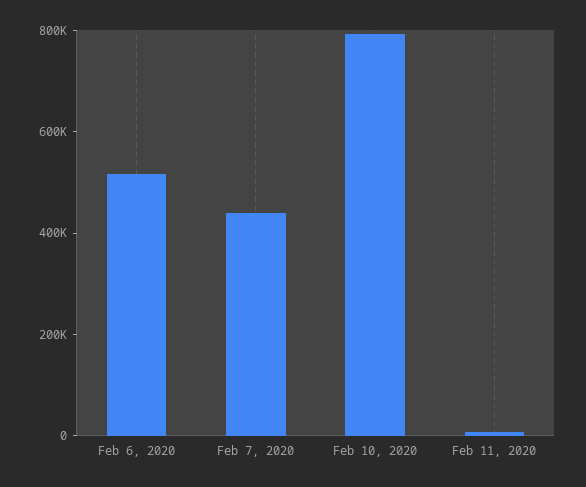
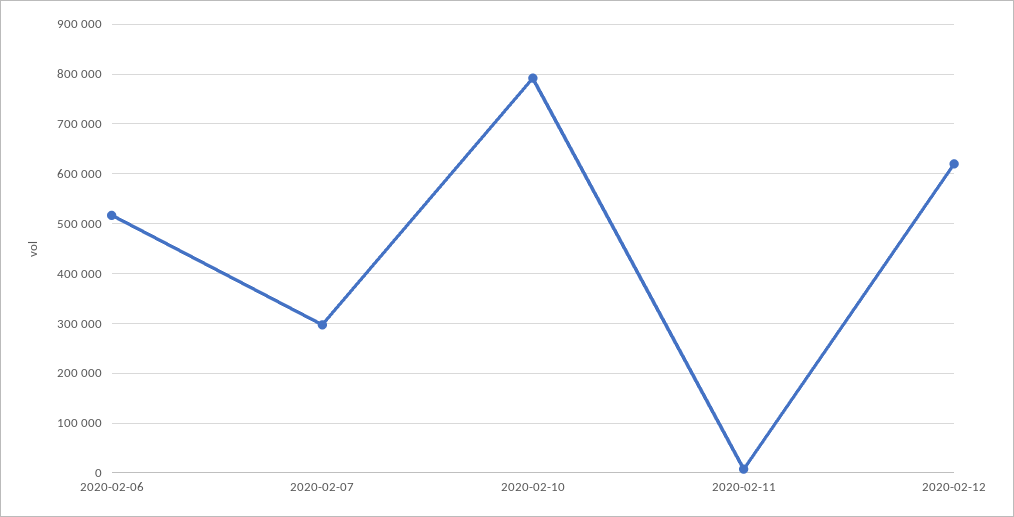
Feb 7, 2020: 450000 -> 300000
2020-02-12: none -> 620000

